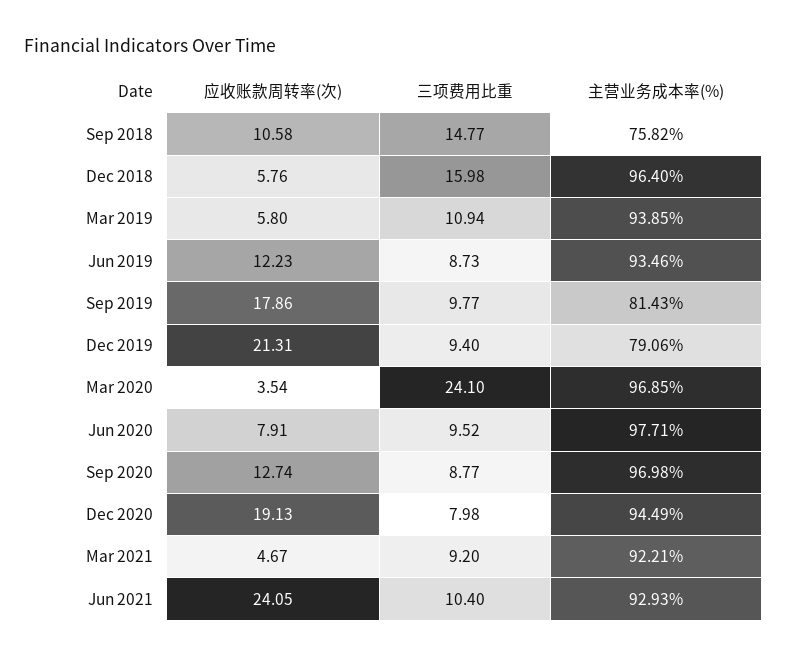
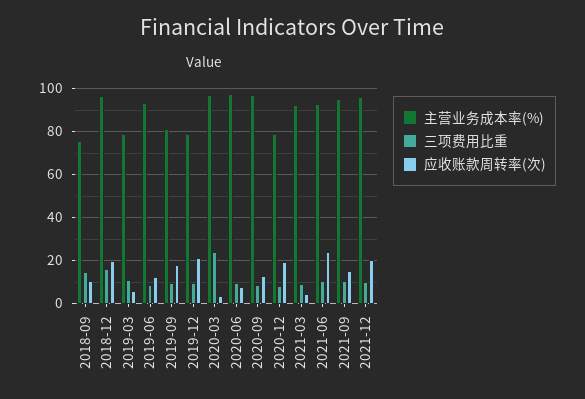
应收账款周转率(次), Dec 2018: 5.76 -> 20
主营业务成本率(%), Mar 2019: 93.85 -> 80
主营业务成本率(%), Dec 2020: 94.49 -> 80
主营业务成本率(%), 2021-09: none -> 95
三项费用比重, 2021-09: none -> 10
应收账款周转率(次), 2021-09: none -> 15
主营业务成本率(%), 2021-12: none -> 95
三项费用比重, 2021-12: none -> 10
应收账款周转率(次), 2021-12: none -> 20

